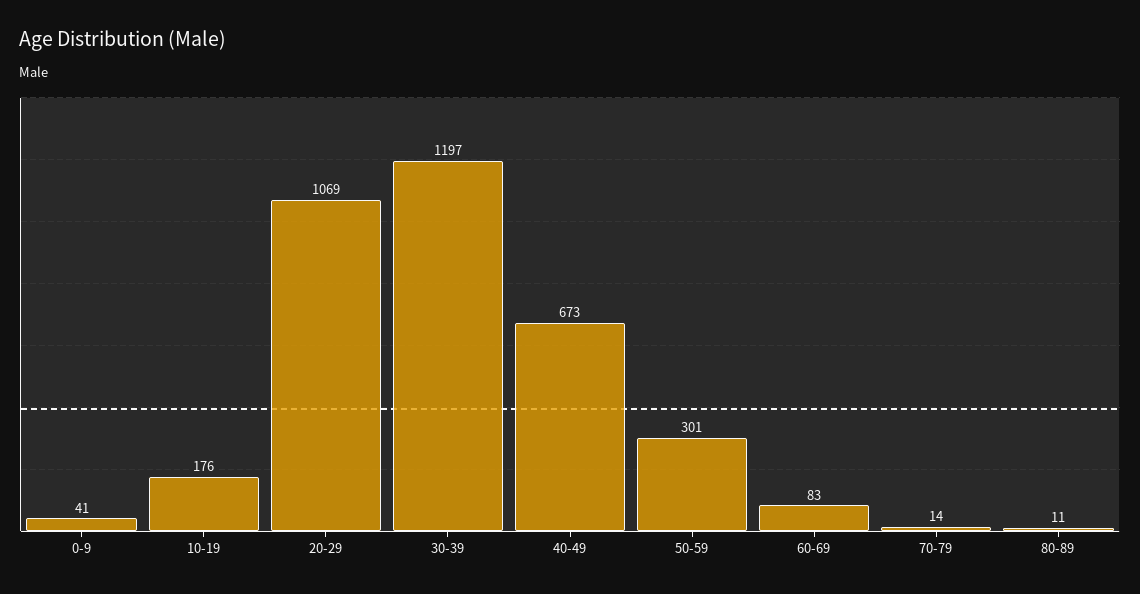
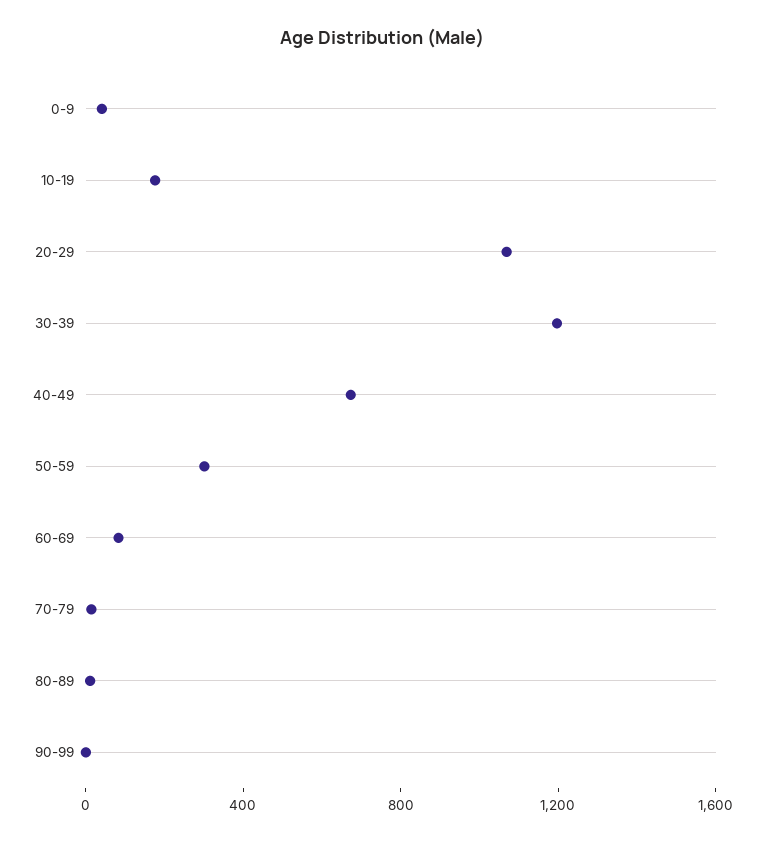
90-99: none -> 0

